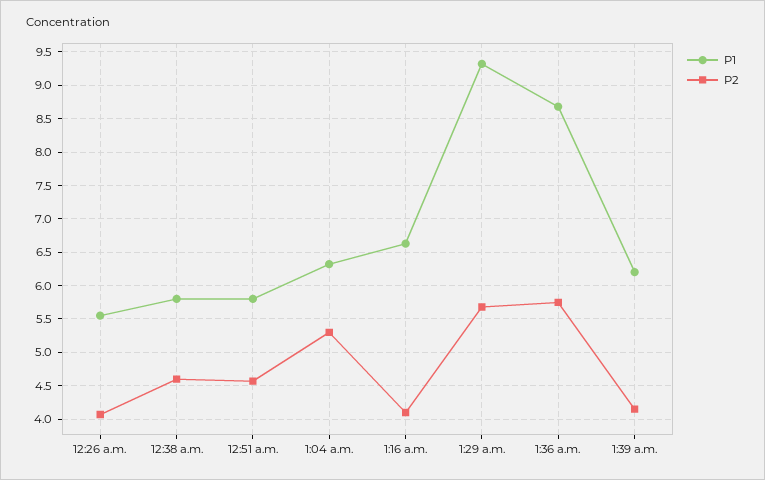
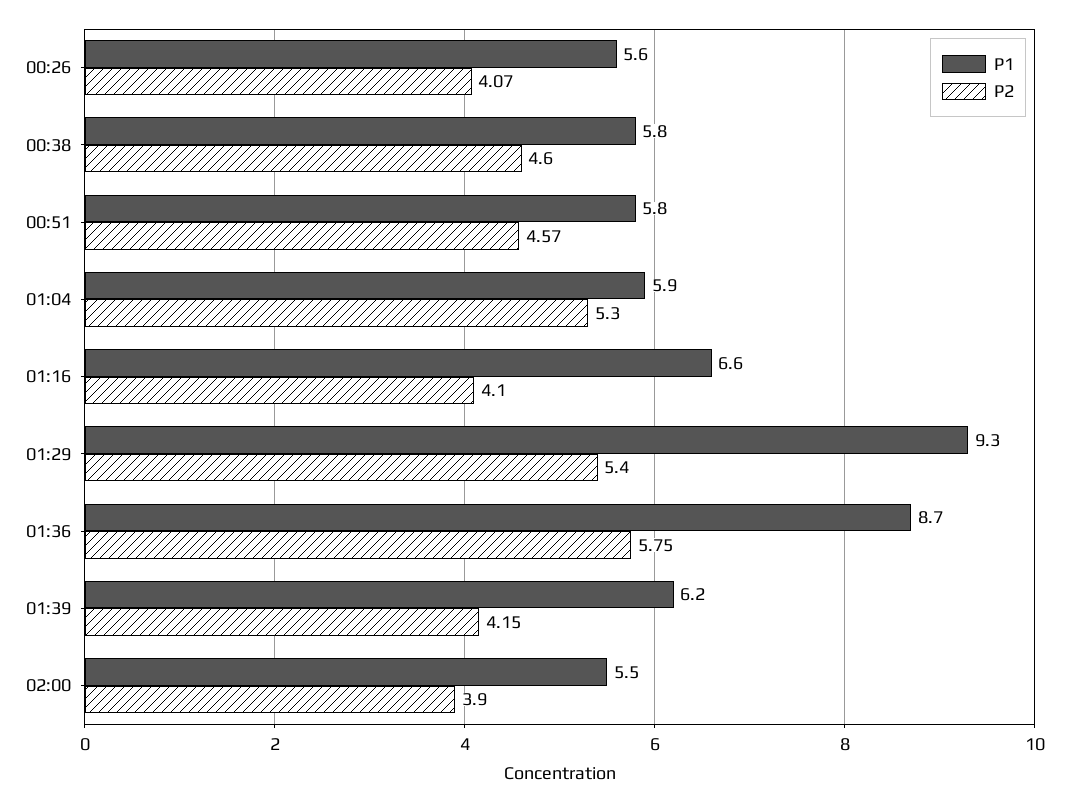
P1, 1:04 a.m.: 6.3 -> 5.9
P2, 1:29 a.m.: 5.7 -> 5.4
P1, 02:00: none -> 5.5
P2, 02:00: none -> 3.9

